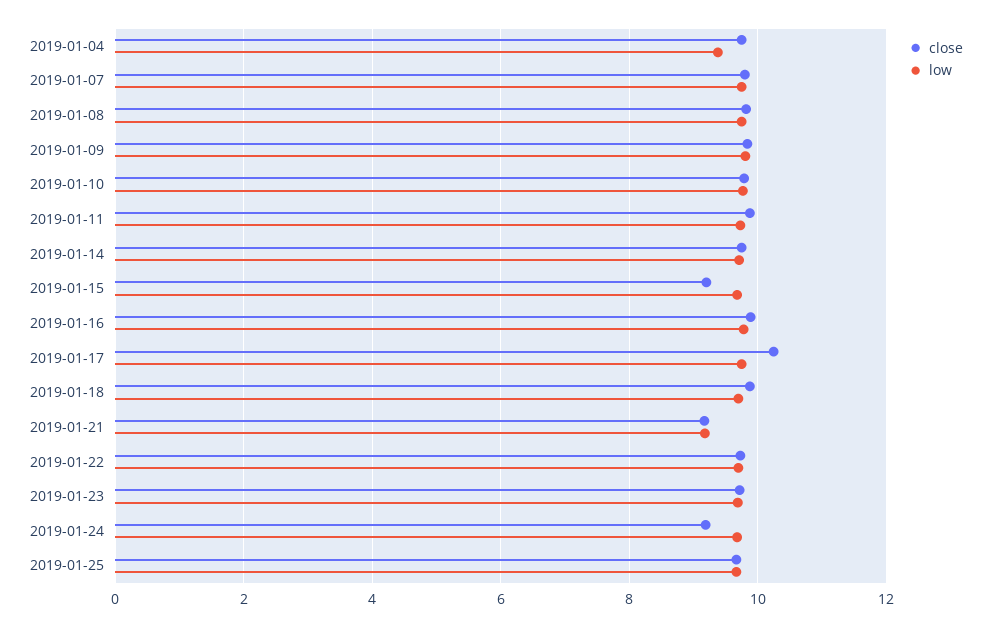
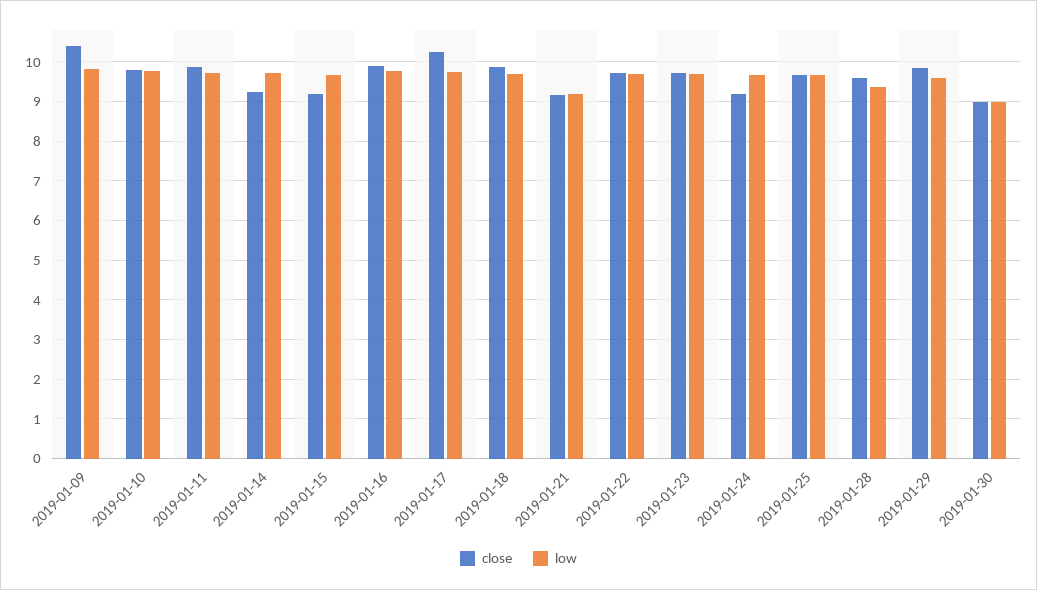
close, 2019-01-04: 9.8 -> none
low, 2019-01-04: 9.4 -> none
close, 2019-01-07: 9.8 -> none
low, 2019-01-07: 9.8 -> none
close, 2019-01-08: 9.8 -> none
low, 2019-01-08: 9.8 -> none
close, 2019-01-09: 9.8 -> 10.4
close, 2019-01-14: 9.8 -> 9.2
close, 2019-01-28: none -> 9.6
low, 2019-01-28: none -> 9.4
close, 2019-01-29: none -> 9.8
low, 2019-01-29: none -> 9.6
close, 2019-01-30: none -> 9
low, 2019-01-30: none -> 9

